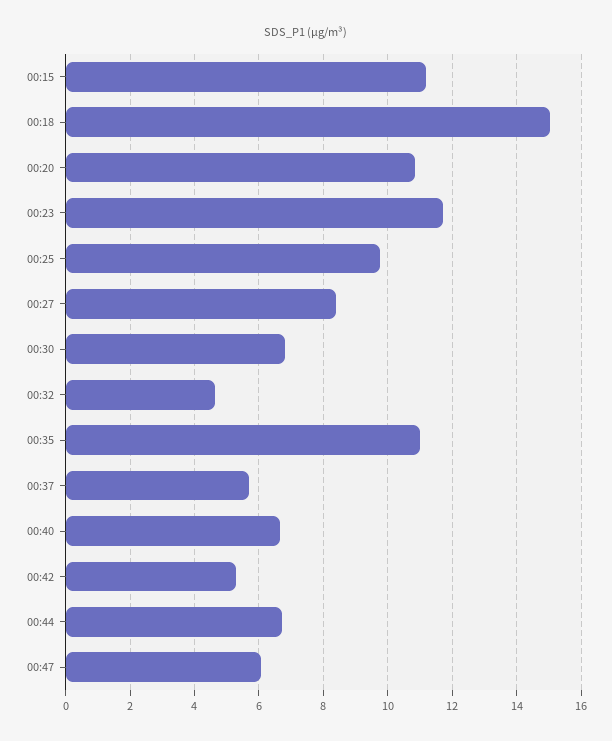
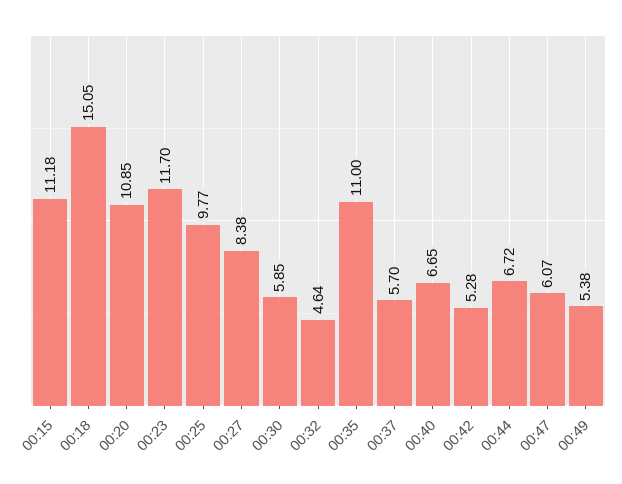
00:30: 6.8 -> 5.85
00:49: none -> 5.38

